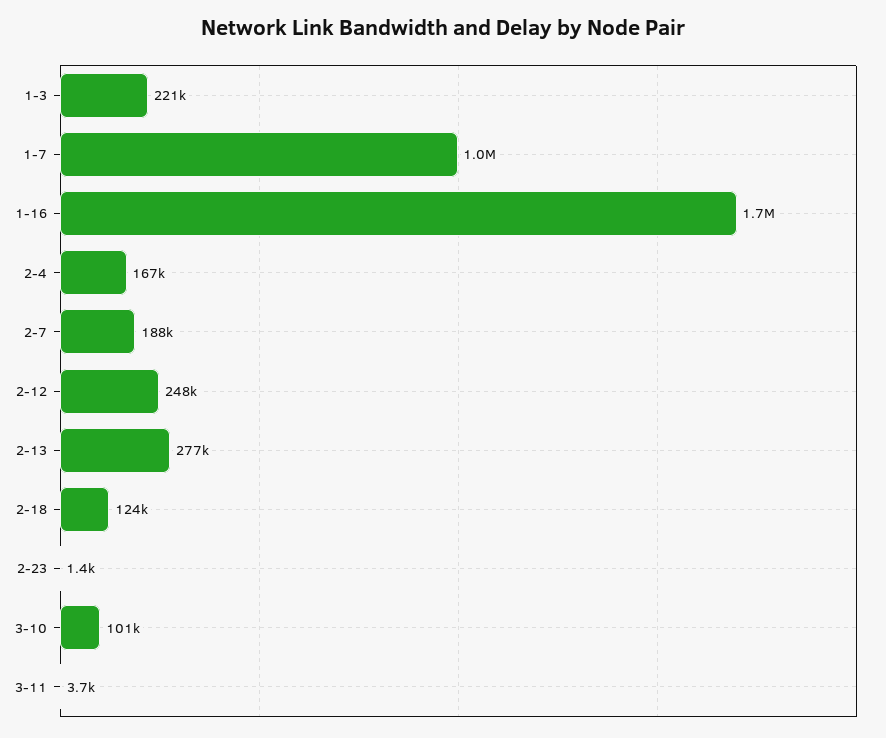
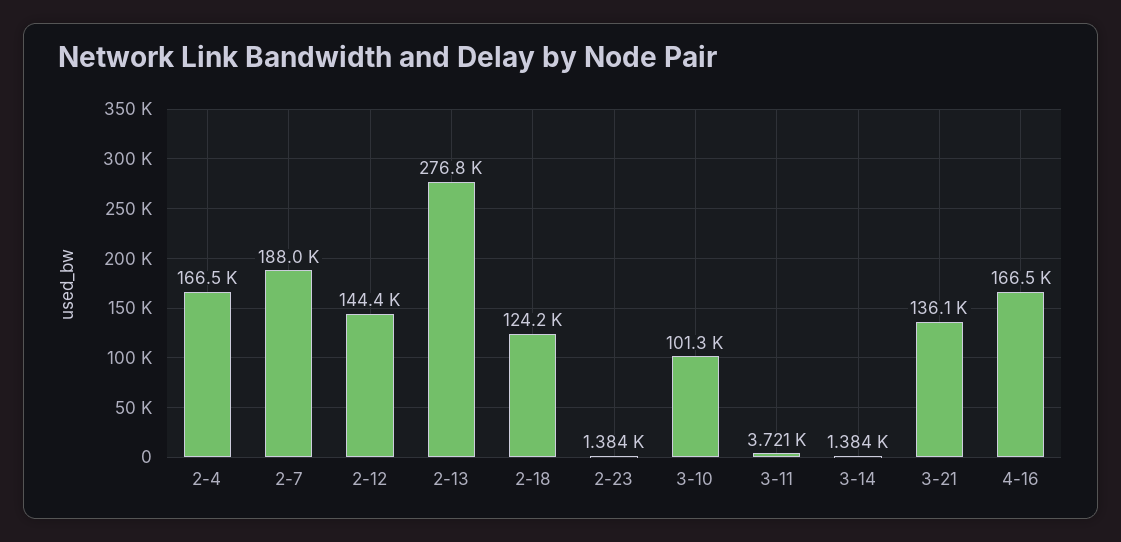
1-3: 221000 -> none
1-7: 1000000 -> none
1-16: 1700000 -> none
2-12: 248000 -> 144400
3-14: none -> 1384
3-21: none -> 136100
4-16: none -> 166500

